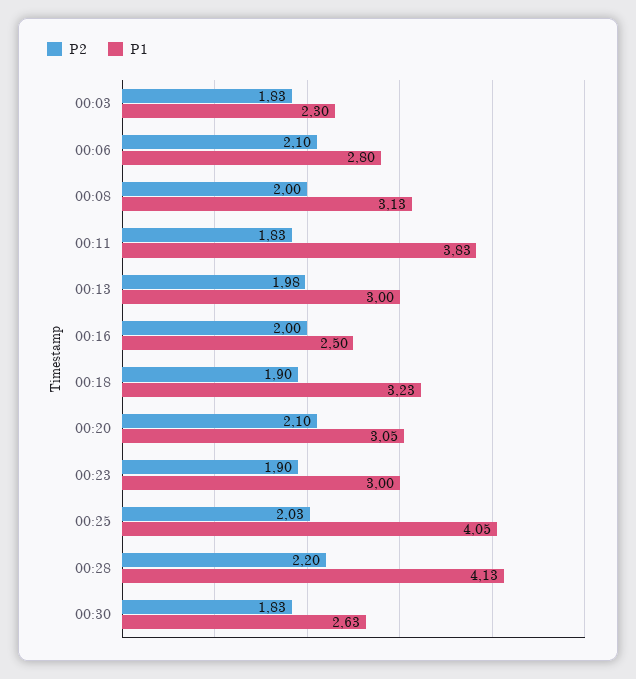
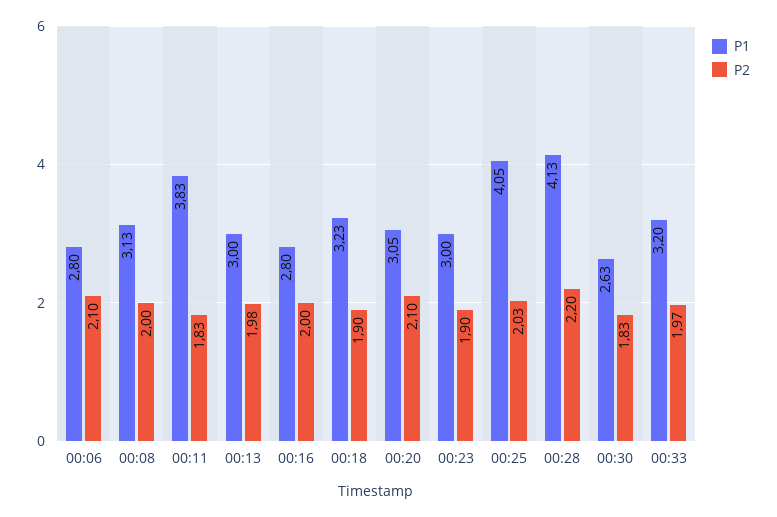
P2, 00:03: 1.83 -> none
P1, 00:03: 2.3 -> none
P1, 00:16: 2.5 -> 2.8
P1, 00:33: none -> 3.2
P2, 00:33: none -> 1.97

